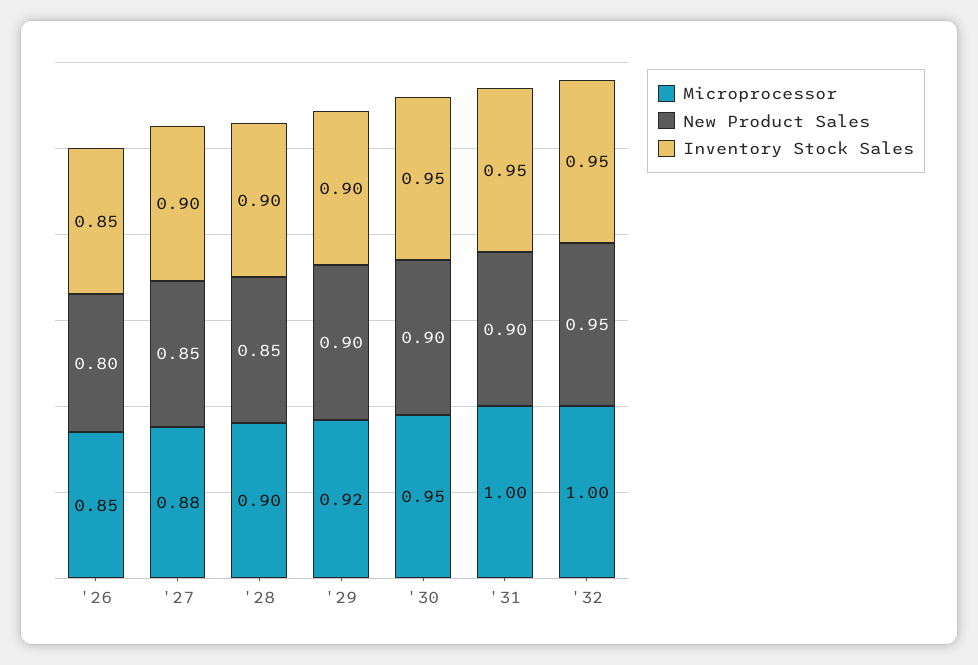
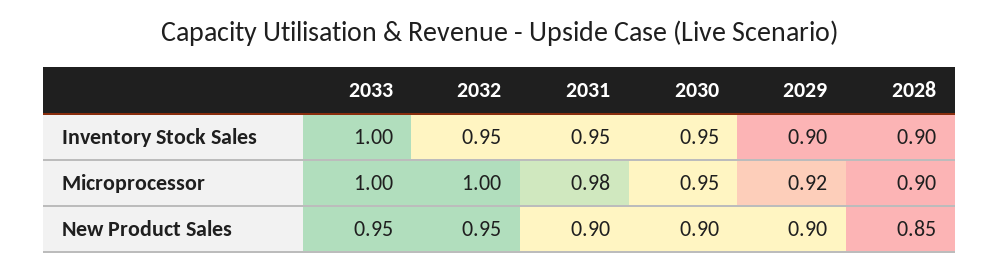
Microprocessor, '26: 0.85 -> none
New Product Sales, '26: 0.8 -> none
Inventory Stock Sales, '26: 0.85 -> none
Microprocessor, '27: 0.88 -> none
New Product Sales, '27: 0.85 -> none
Inventory Stock Sales, '27: 0.9 -> none
Microprocessor, '31: 1 -> 0.98
Inventory Stock Sales, 2033: none -> 1
Microprocessor, 2033: none -> 1
New Product Sales, 2033: none -> 0.95

